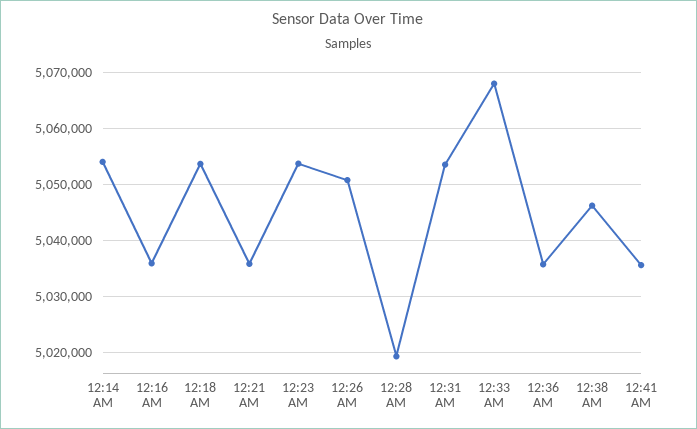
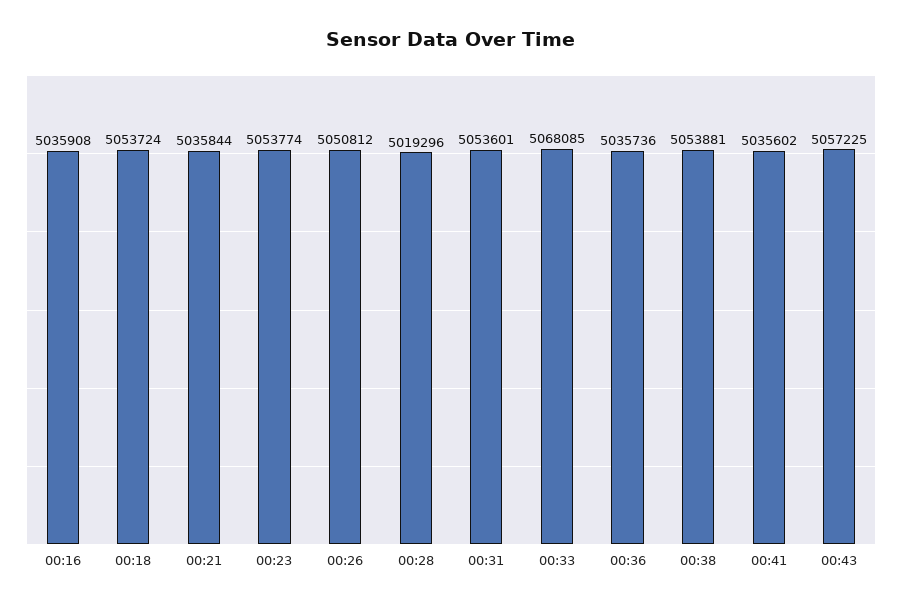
12:14 AM: 5054000 -> none
12:38 AM: 5046000 -> 5053881
00:43: none -> 5057225

